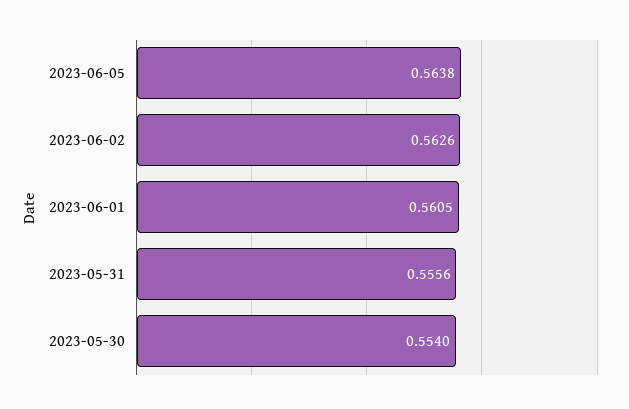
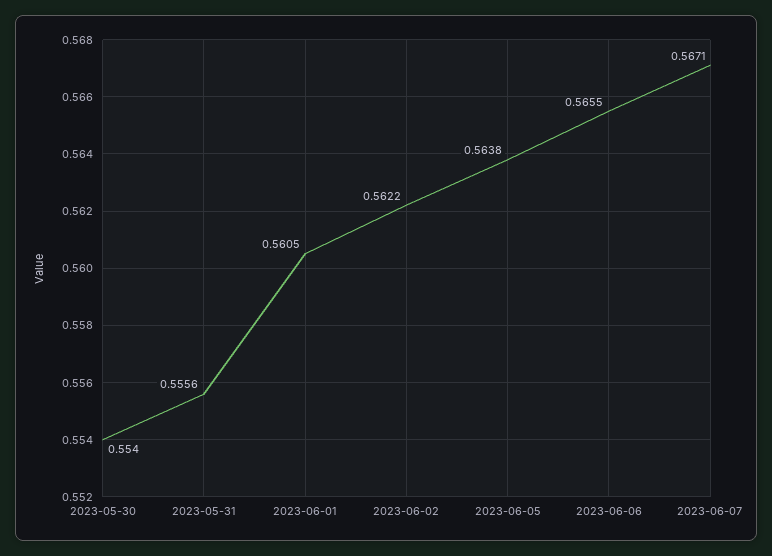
2023-06-02: 0.5626 -> 0.5622
2023-06-06: none -> 0.5655
2023-06-07: none -> 0.5671

